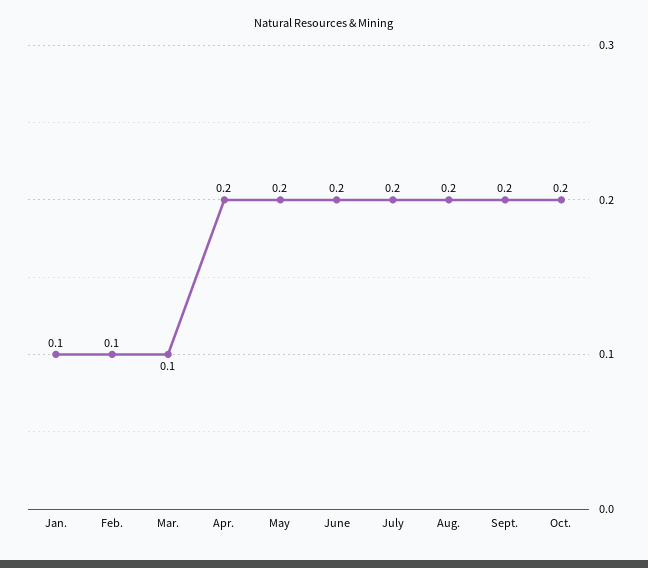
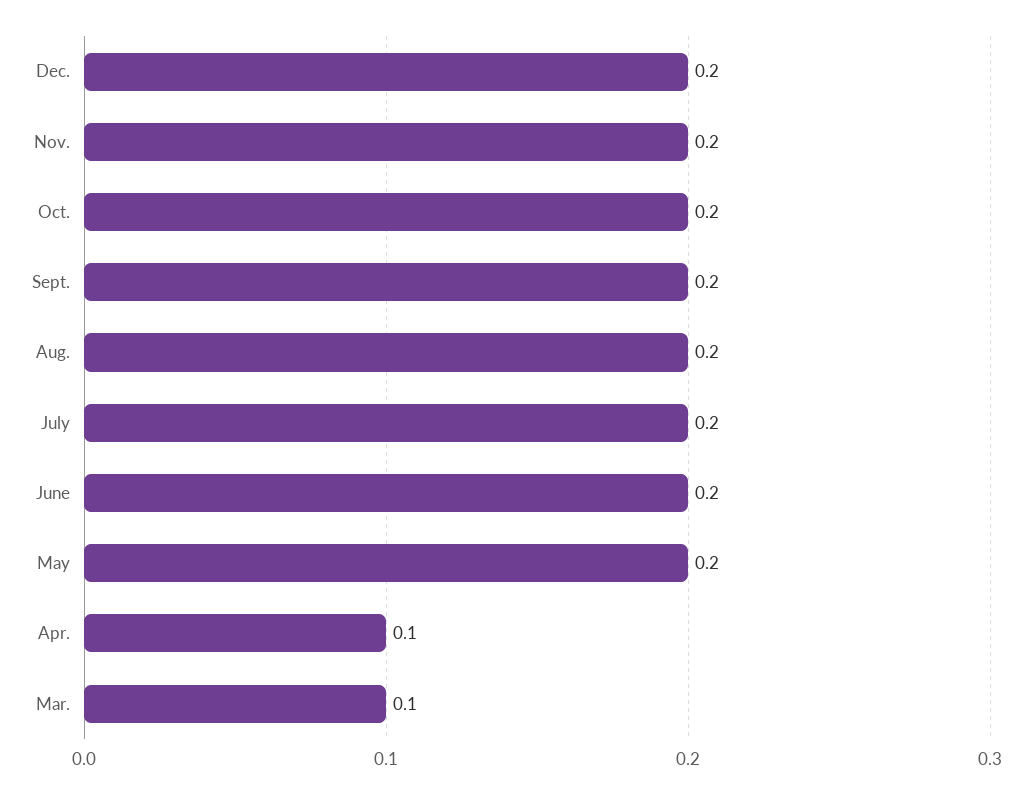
Jan.: 0.1 -> none
Feb.: 0.1 -> none
Apr.: 0.2 -> 0.1
Dec.: none -> 0.2
Nov.: none -> 0.2

